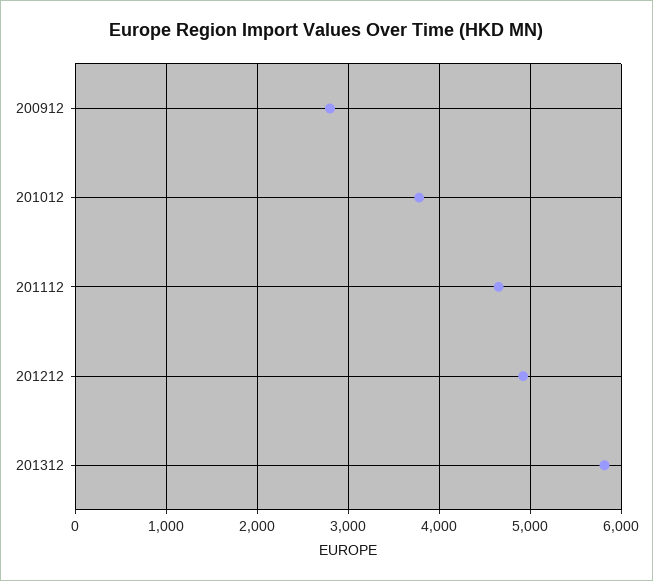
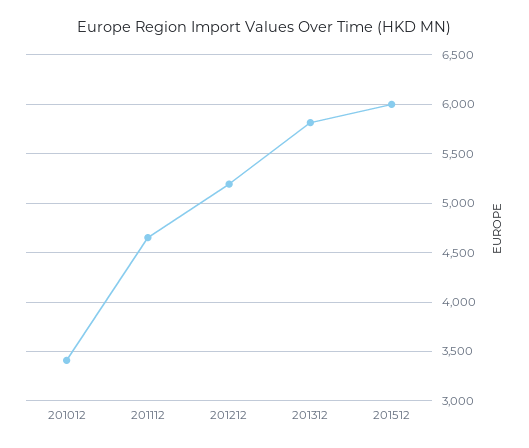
200912: 2800 -> none
201012: 3800 -> 3400
201212: 4900 -> 5200
201512: none -> 6000

